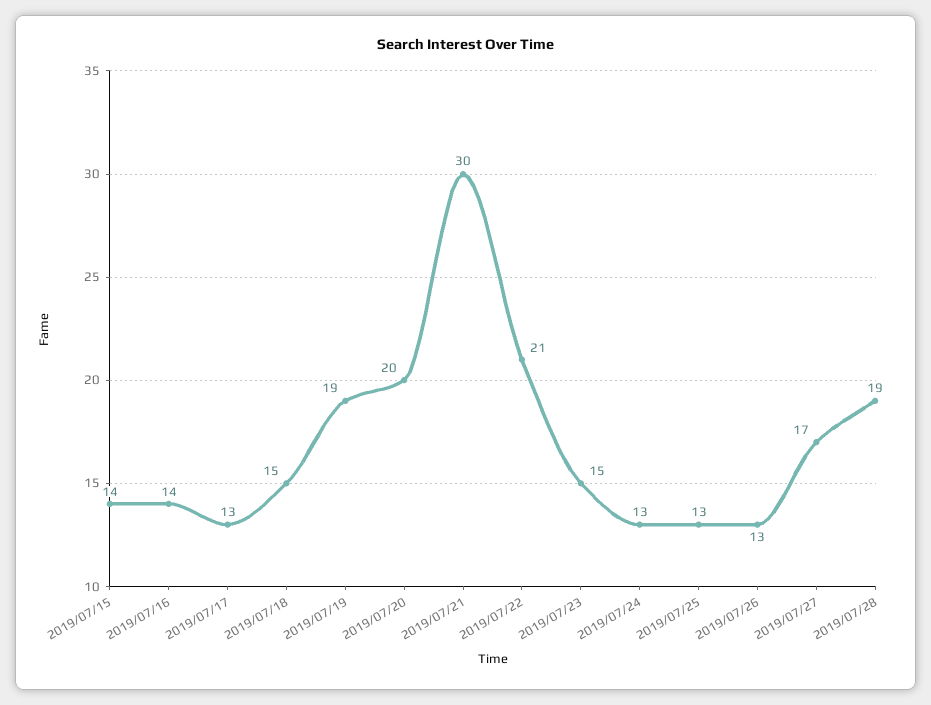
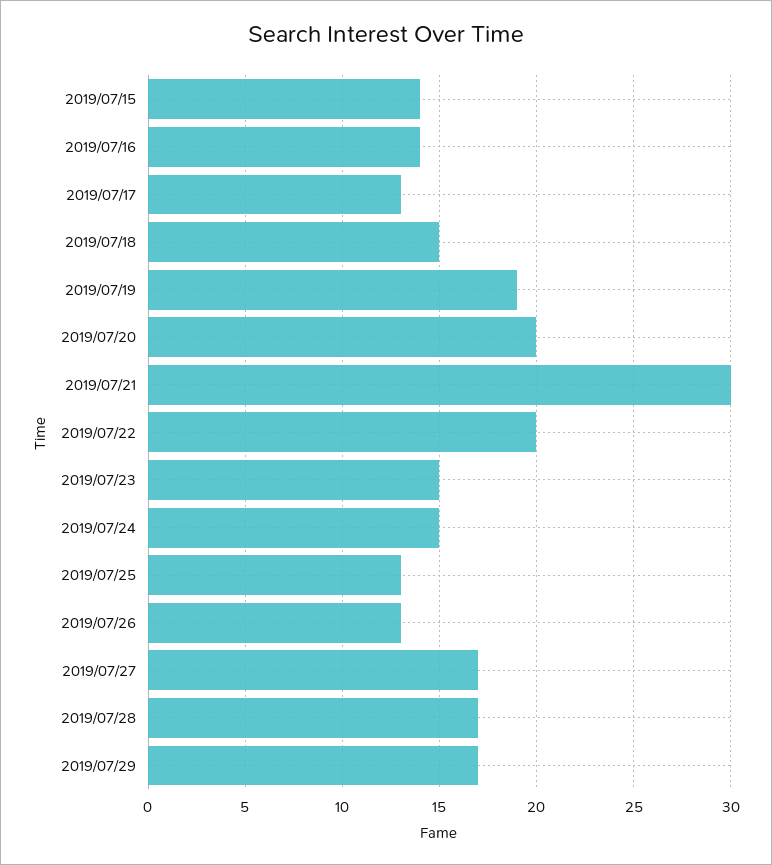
2019/07/22: 21 -> 20
2019/07/24: 13 -> 15
2019/07/28: 19 -> 17
2019/07/29: none -> 17

